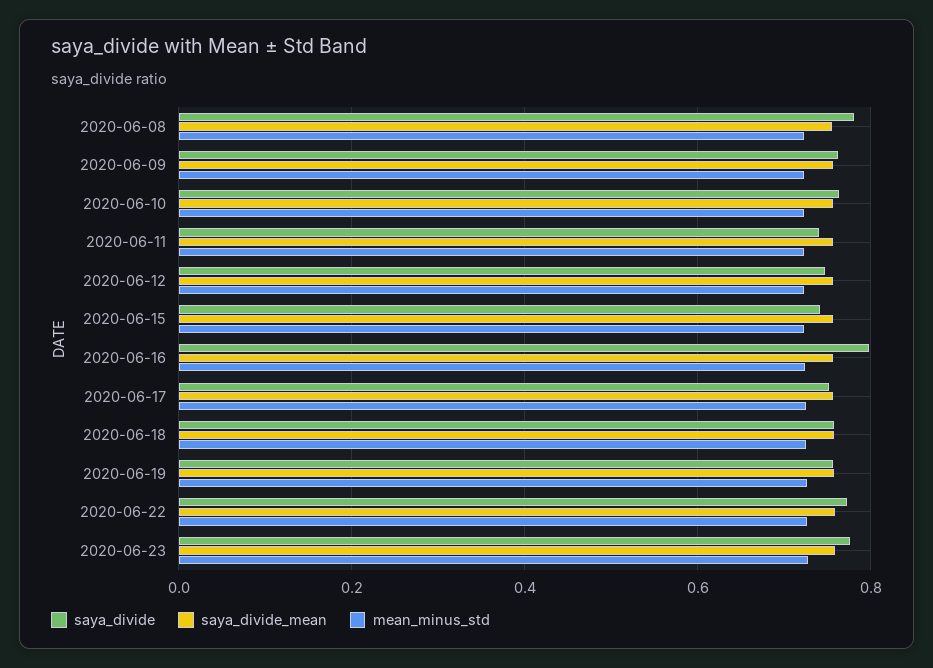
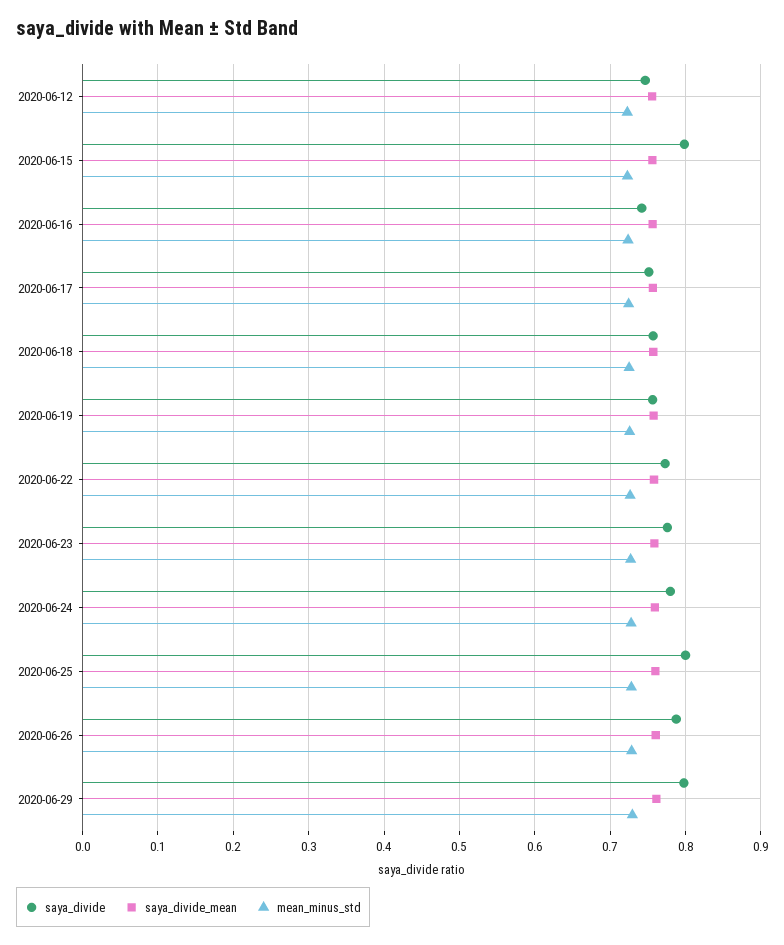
saya_divide, 2020-06-08: 0.78 -> none
saya_divide_mean, 2020-06-08: 0.76 -> none
mean_minus_std, 2020-06-08: 0.72 -> none
saya_divide, 2020-06-09: 0.76 -> none
saya_divide_mean, 2020-06-09: 0.76 -> none
mean_minus_std, 2020-06-09: 0.72 -> none
saya_divide, 2020-06-10: 0.76 -> none
saya_divide_mean, 2020-06-10: 0.76 -> none
mean_minus_std, 2020-06-10: 0.72 -> none
saya_divide, 2020-06-11: 0.74 -> none
saya_divide_mean, 2020-06-11: 0.76 -> none
mean_minus_std, 2020-06-11: 0.72 -> none
saya_divide, 2020-06-15: 0.74 -> 0.8
saya_divide, 2020-06-16: 0.8 -> 0.74
saya_divide, 2020-06-24: none -> 0.78
saya_divide_mean, 2020-06-24: none -> 0.76
mean_minus_std, 2020-06-24: none -> 0.73
saya_divide, 2020-06-25: none -> 0.8
saya_divide_mean, 2020-06-25: none -> 0.76
mean_minus_std, 2020-06-25: none -> 0.73
saya_divide, 2020-06-26: none -> 0.79
saya_divide_mean, 2020-06-26: none -> 0.76
mean_minus_std, 2020-06-26: none -> 0.73
saya_divide, 2020-06-29: none -> 0.8
saya_divide_mean, 2020-06-29: none -> 0.76
mean_minus_std, 2020-06-29: none -> 0.73

